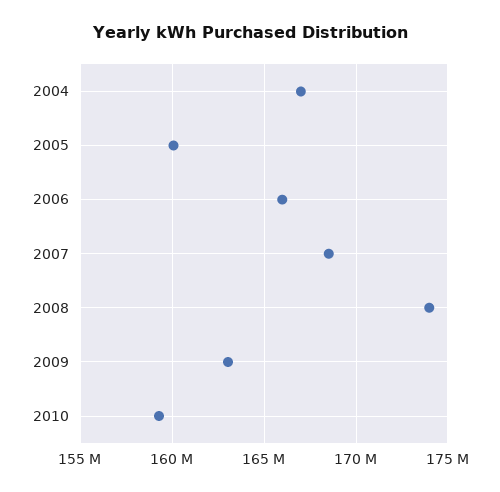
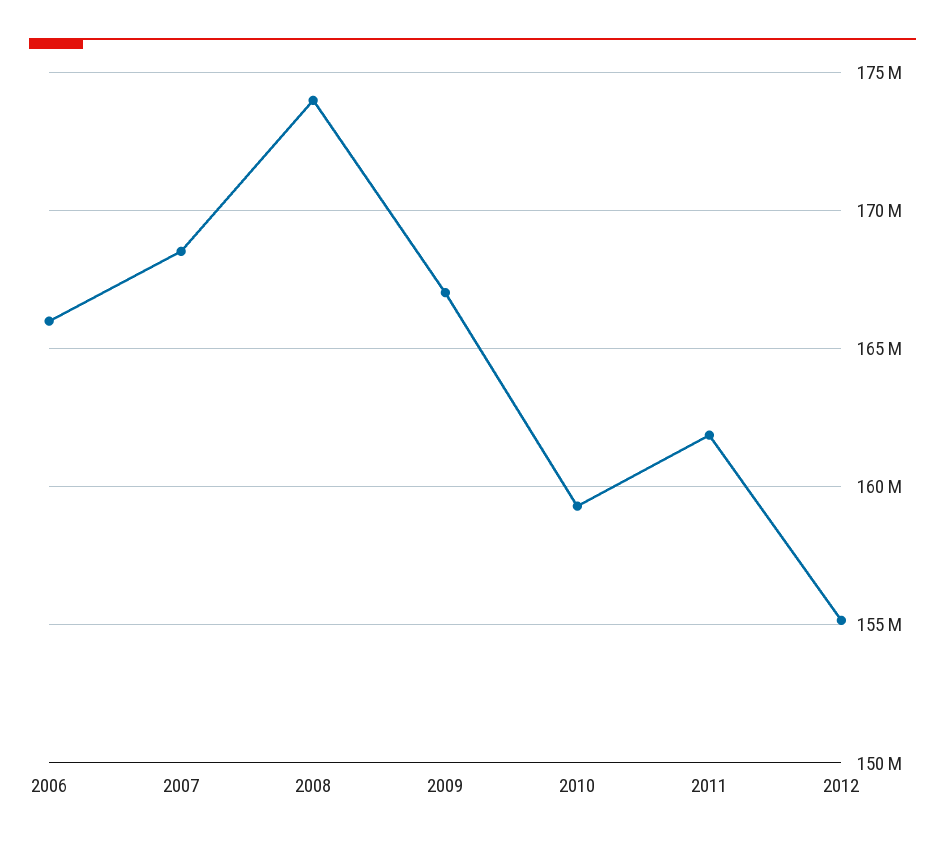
2004: 167000000 -> none
2005: 160000000 -> none
2009: 163000000 -> 167000000
2011: none -> 162000000
2012: none -> 155000000

